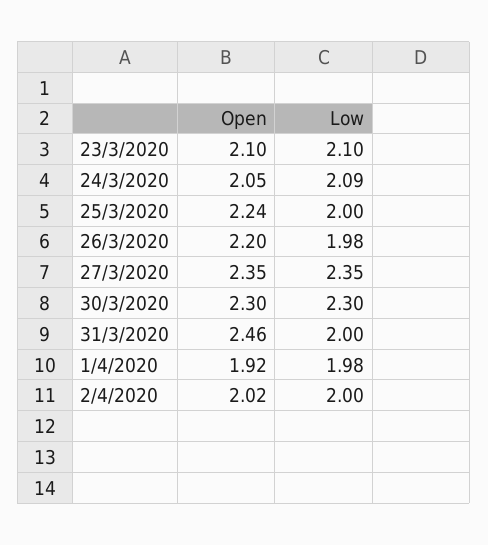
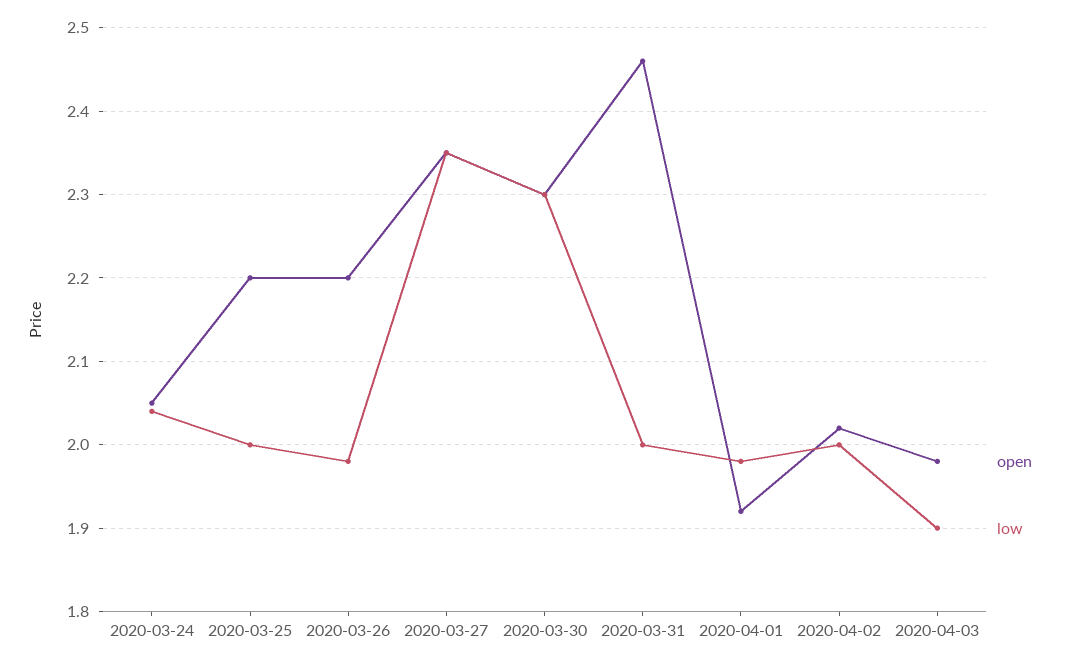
Open, 23/3/2020: 2.1 -> none
Low, 23/3/2020: 2.1 -> none
Low, 24/3/2020: 2.09 -> 2.04
Open, 25/3/2020: 2.24 -> 2.2
Open, 2020-04-03: none -> 1.98
Low, 2020-04-03: none -> 1.9

